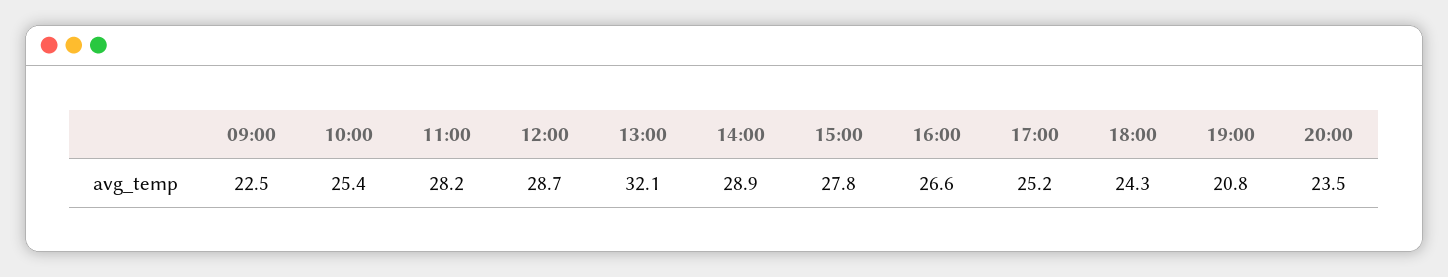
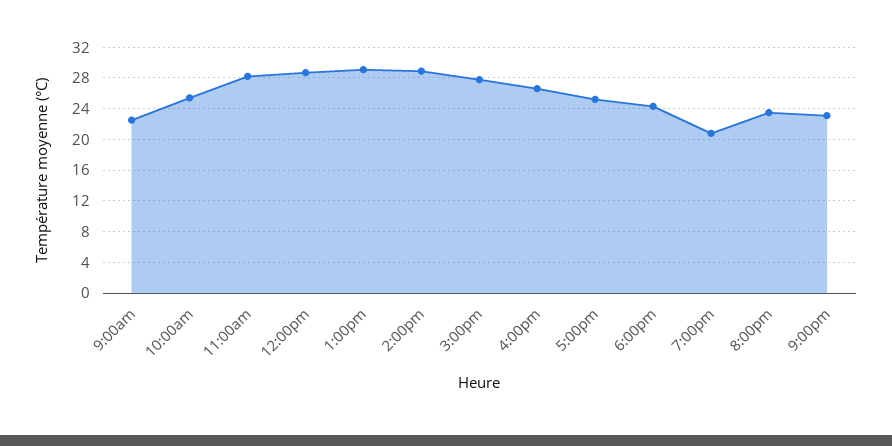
13:00: 32.1 -> 29
9:00pm: none -> 23

